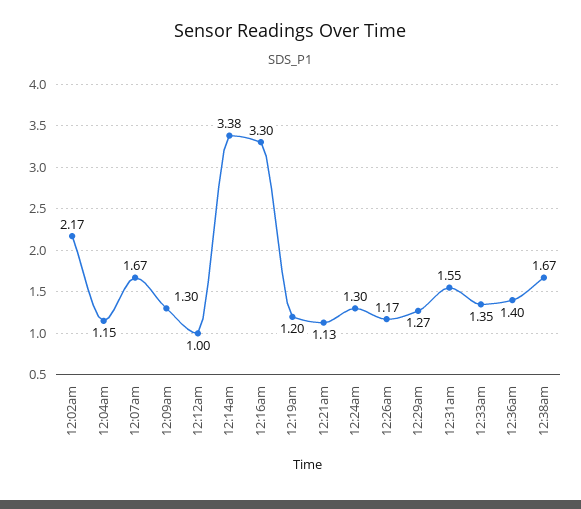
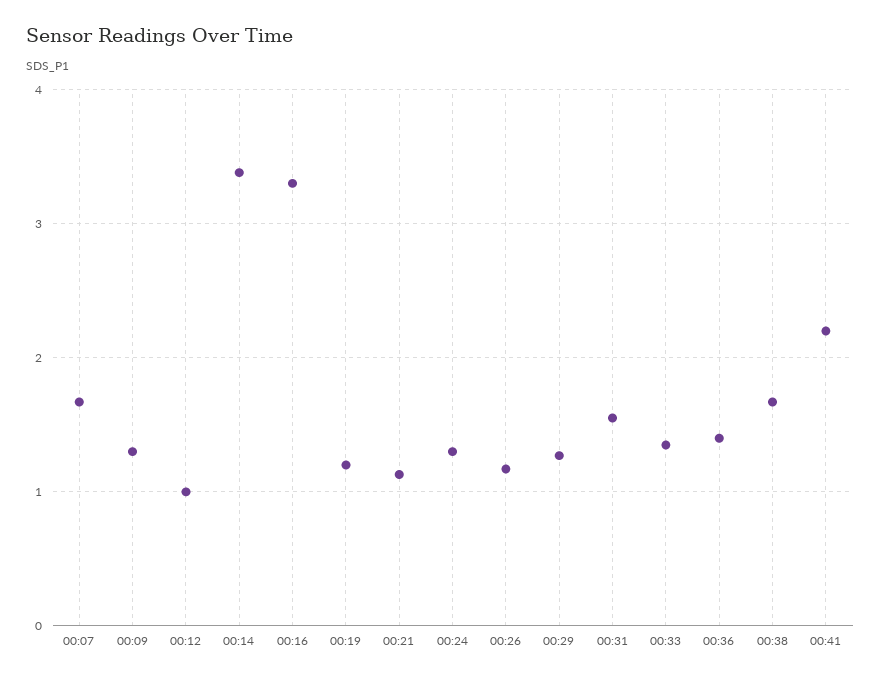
12:02am: 2.17 -> none
12:04am: 1.15 -> none
00:41: none -> 2.2

